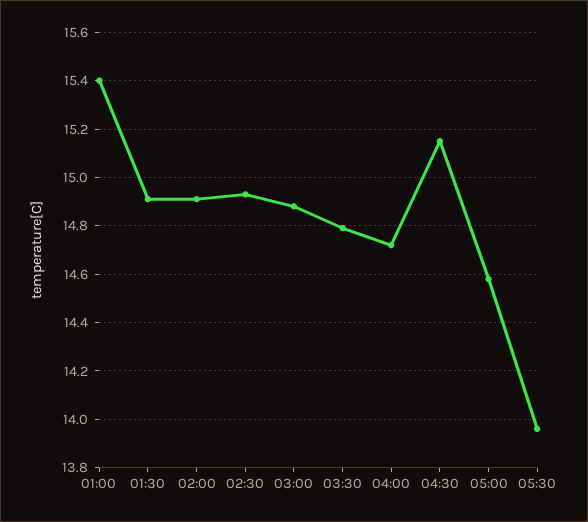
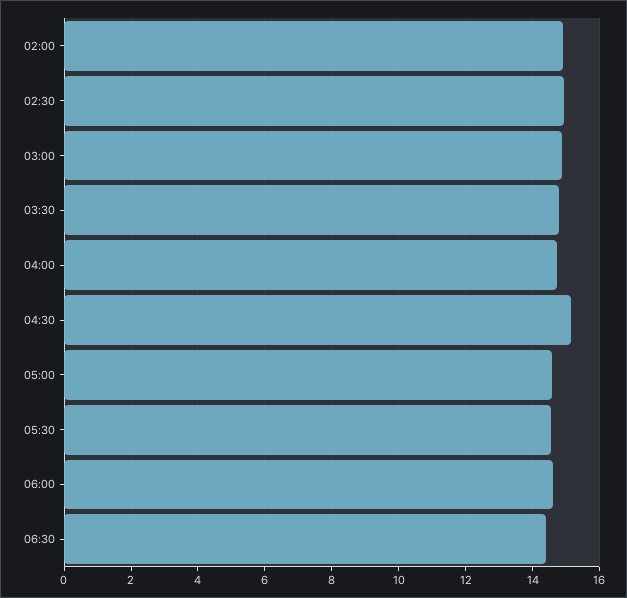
01:00: 15.4 -> none
01:30: 14.9 -> none
05:30: 13.95 -> 14.6
06:00: none -> 14.6
06:30: none -> 14.4

